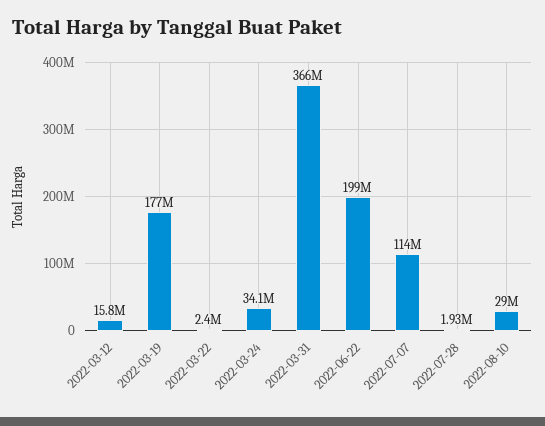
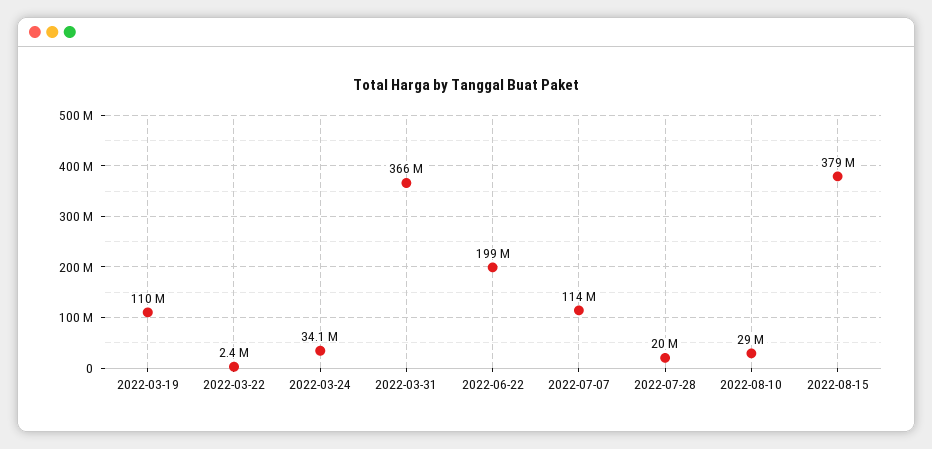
2022-03-12: 15800000 -> none
2022-03-19: 177000000 -> 110000000
2022-07-28: 1930000 -> 20000000
2022-08-15: none -> 379000000

